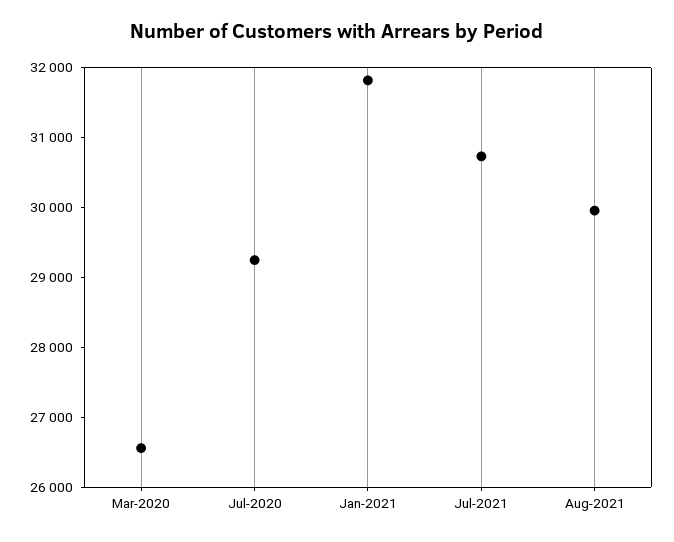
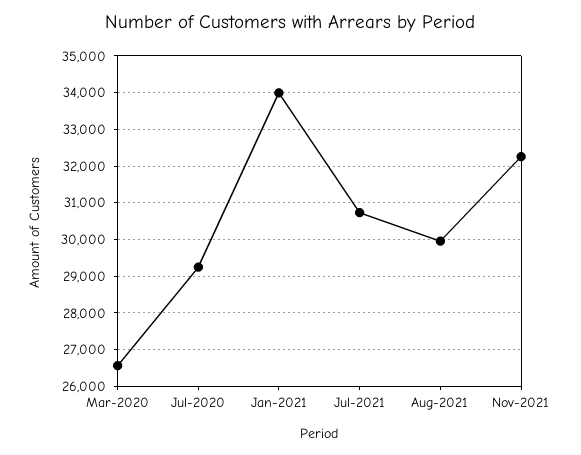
Jan-2021: 31800 -> 34000
Nov-2021: none -> 32200

